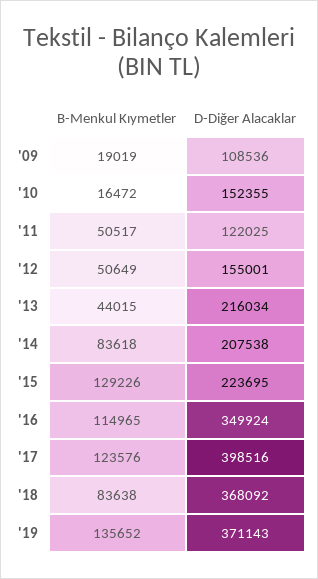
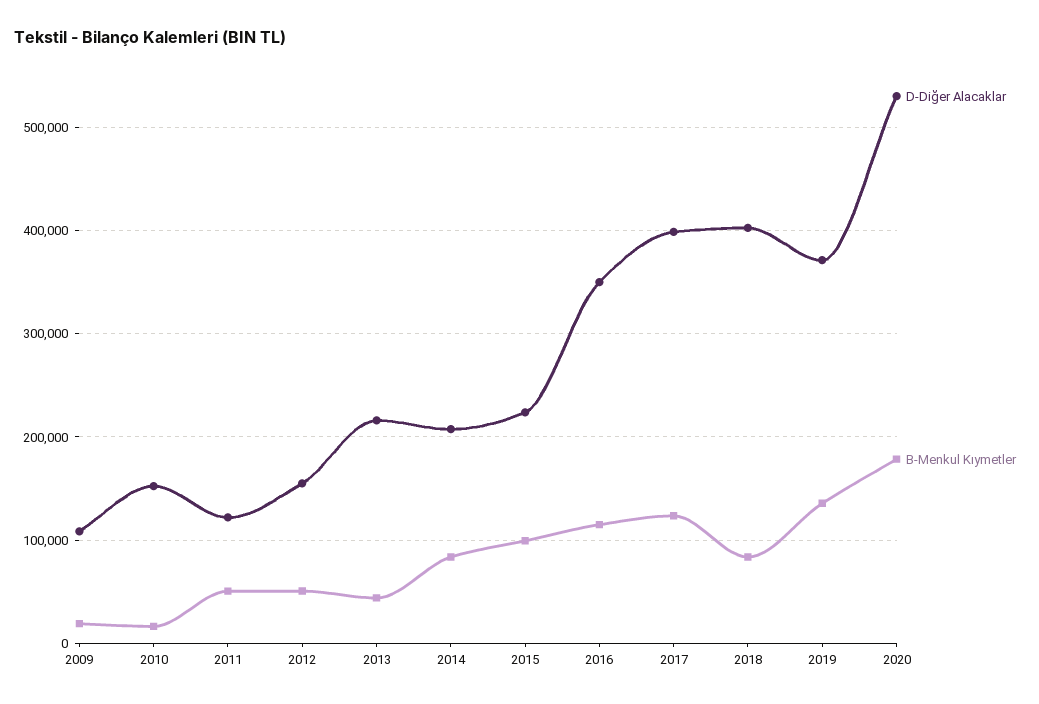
B-Menkul Kıymetler, '15: 129226 -> 100000
D-Diğer Alacaklar, '18: 368092 -> 400000
D-Diğer Alacaklar, 2020: none -> 530000
B-Menkul Kıymetler, 2020: none -> 180000

